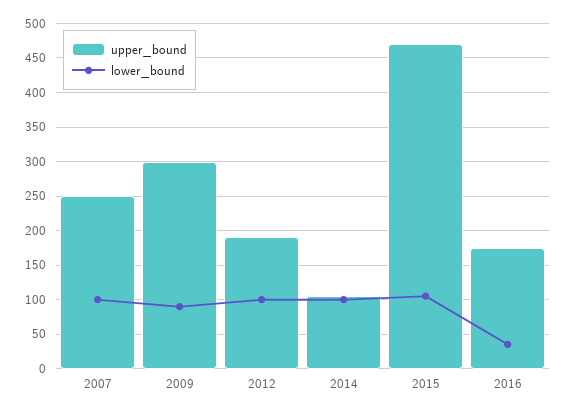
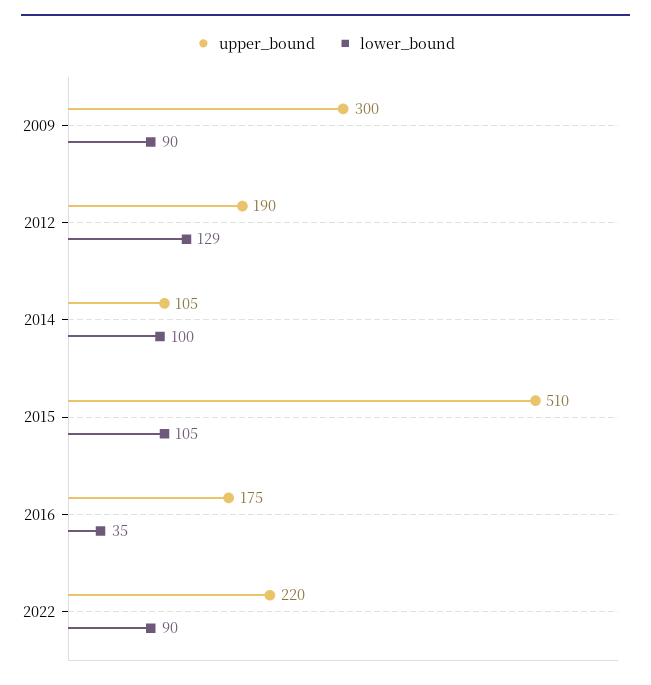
upper_bound, 2007: 250 -> none
lower_bound, 2007: 100 -> none
lower_bound, 2012: 100 -> 129
upper_bound, 2015: 470 -> 510
upper_bound, 2022: none -> 220
lower_bound, 2022: none -> 90

